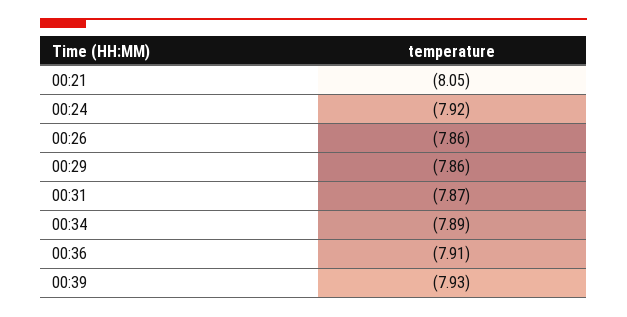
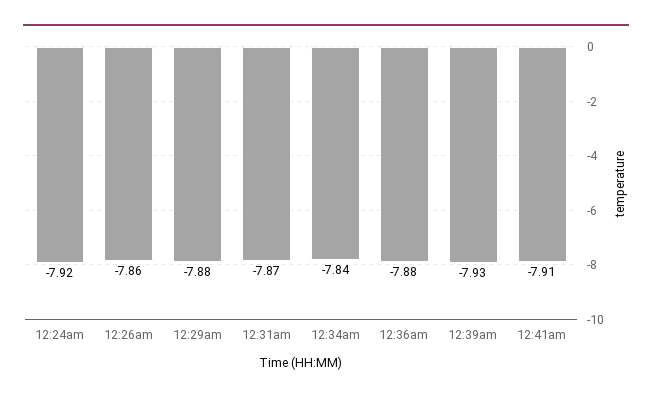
00:21: -8.05 -> none
00:29: -7.86 -> -7.88
00:34: -7.89 -> -7.84
00:36: -7.91 -> -7.88
12:41am: none -> -7.91

